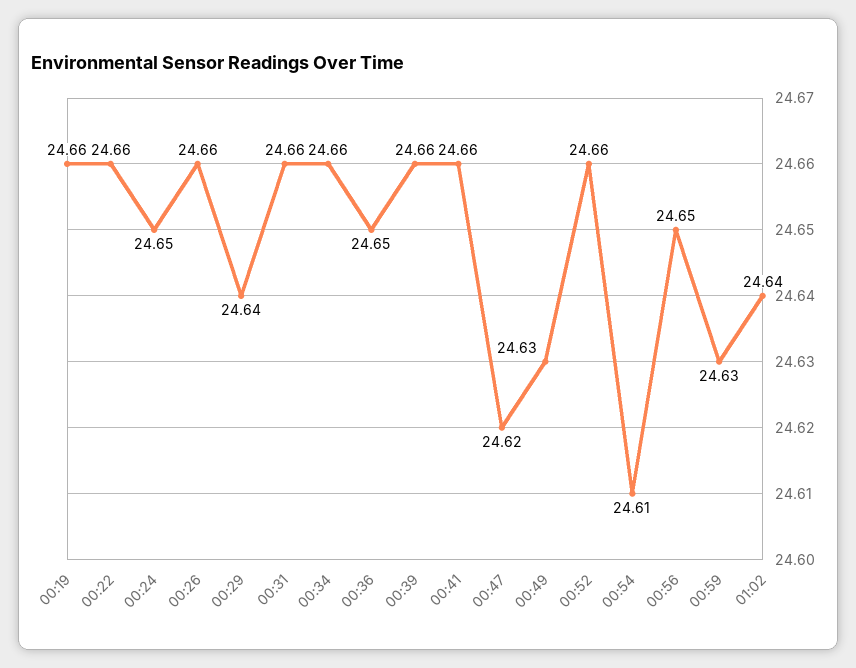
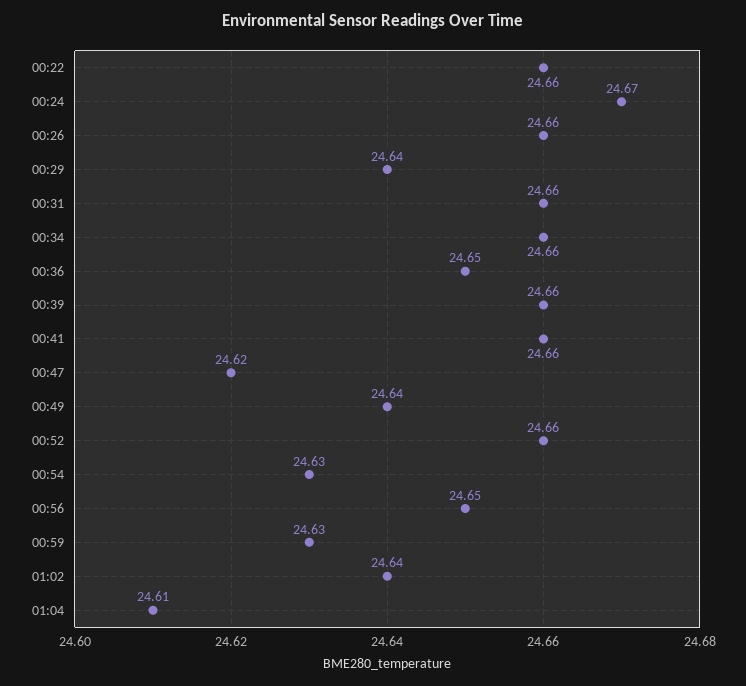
00:19: 24.66 -> none
00:24: 24.65 -> 24.67
00:49: 24.63 -> 24.64
00:54: 24.61 -> 24.63
01:04: none -> 24.61

